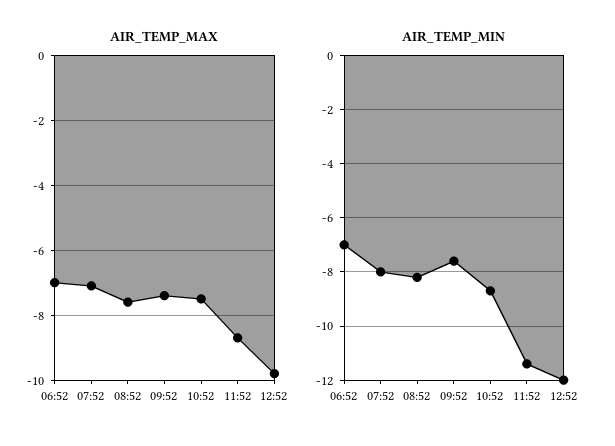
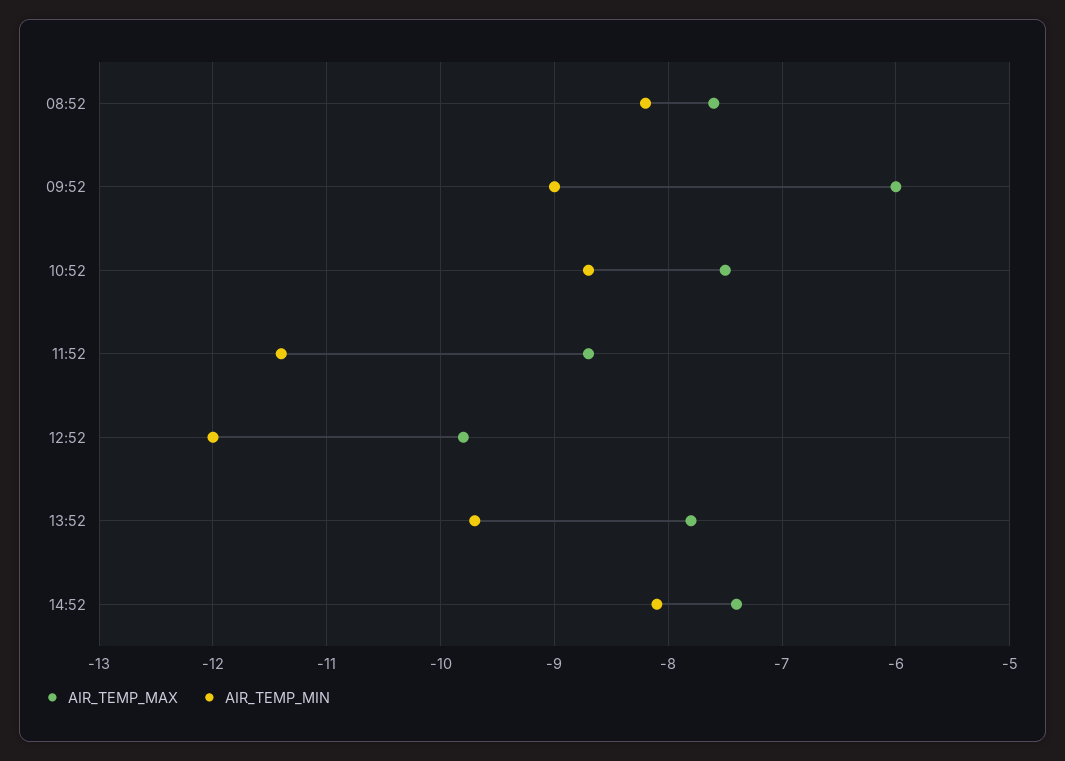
AIR_TEMP_MAX, 06:52: -7 -> none
AIR_TEMP_MAX, 07:52: -7 -> none
AIR_TEMP_MAX, 09:52: -7.5 -> -6
AIR_TEMP_MIN, 06:52: -7 -> none
AIR_TEMP_MIN, 07:52: -8 -> none
AIR_TEMP_MIN, 09:52: -7.5 -> -9
AIR_TEMP_MAX, 13:52: none -> -7.8
AIR_TEMP_MIN, 13:52: none -> -9.7
AIR_TEMP_MAX, 14:52: none -> -7.4
AIR_TEMP_MIN, 14:52: none -> -8.1

